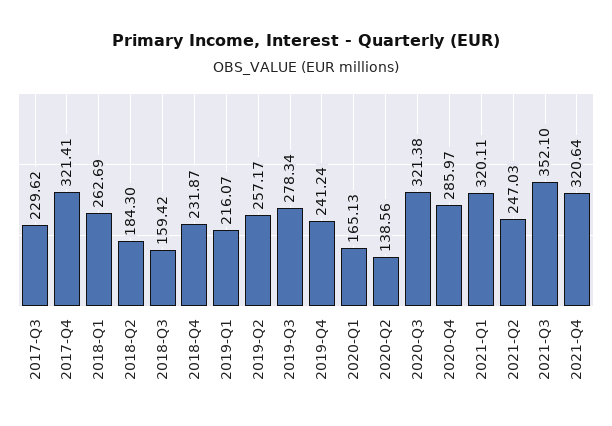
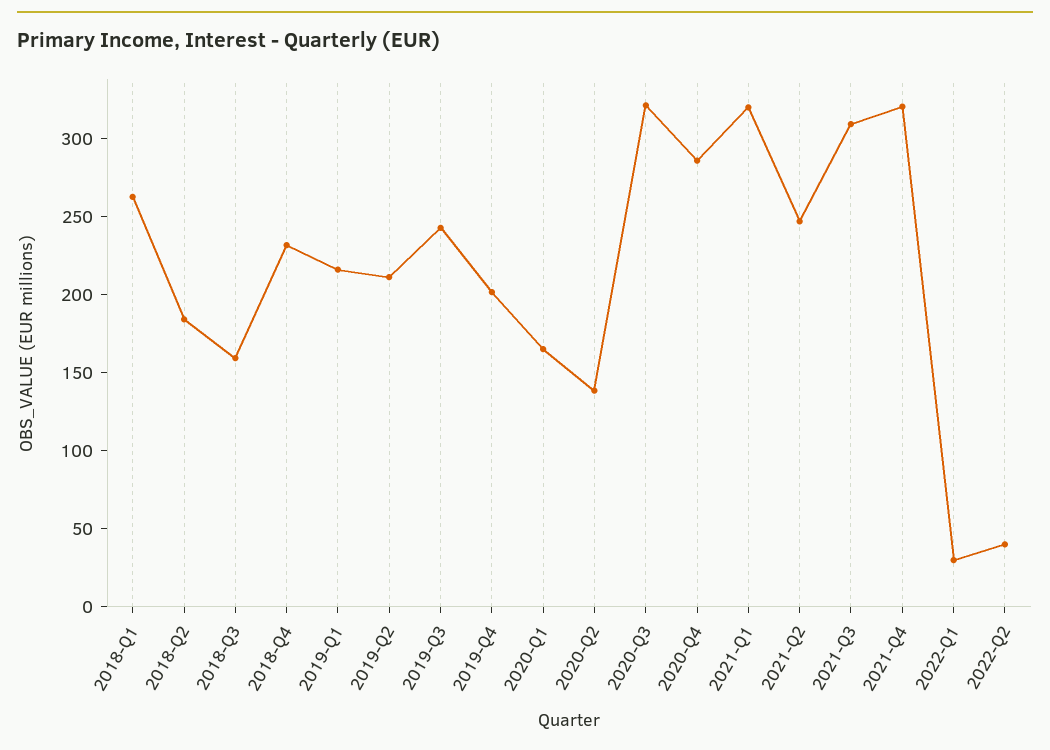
2017-Q3: 229.62 -> none
2017-Q4: 321.41 -> none
2019-Q2: 257.17 -> 210
2019-Q3: 278.34 -> 240
2019-Q4: 241.24 -> 200
2021-Q3: 352.1 -> 310
2022-Q1: none -> 30
2022-Q2: none -> 40

